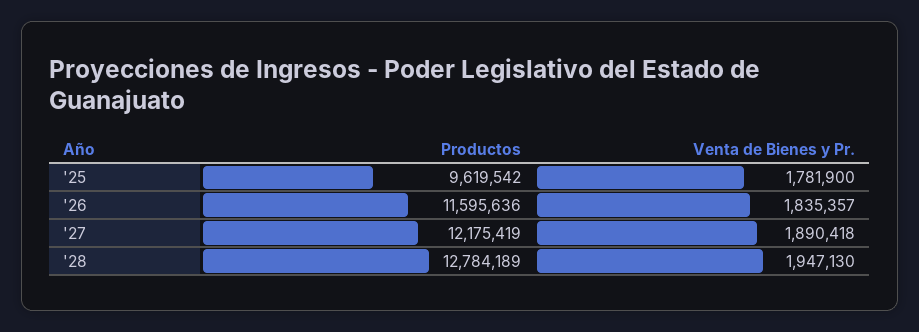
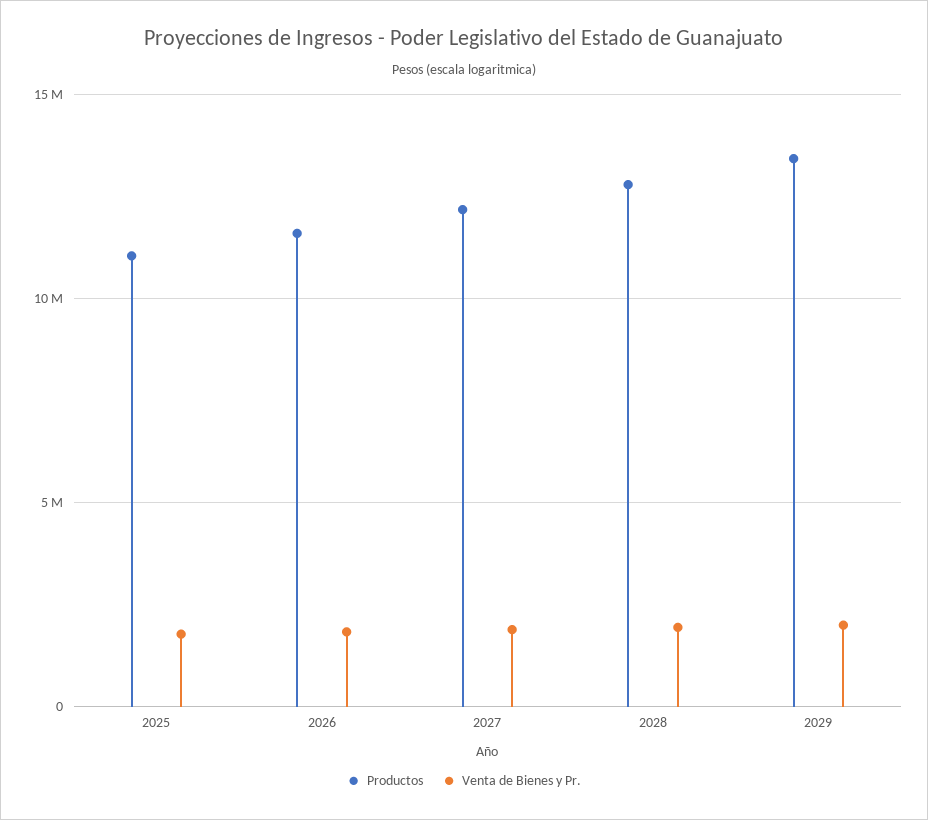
Productos, '25: 9619542 -> 11000000
Productos, 2029: none -> 13500000
Venta de Bienes y Pr., 2029: none -> 2000000

